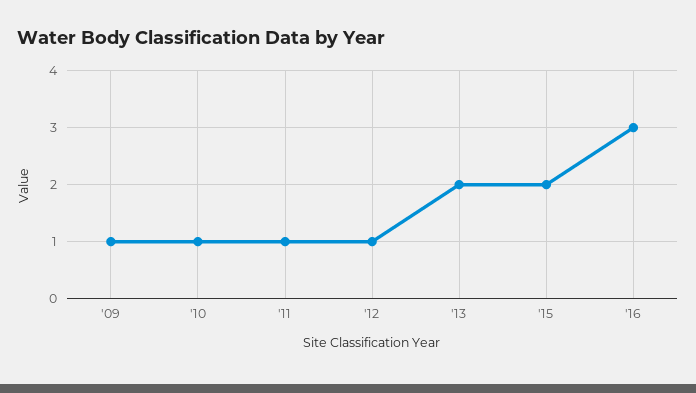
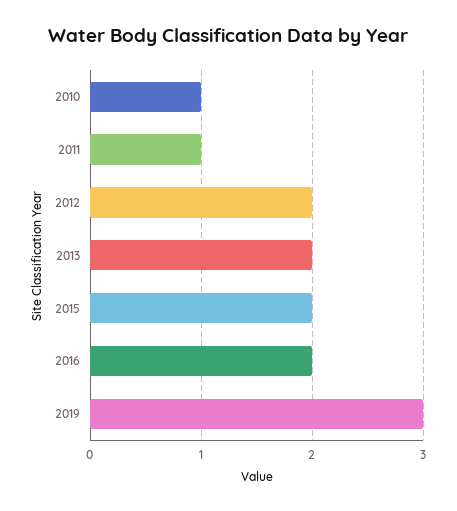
'09: 1 -> none
'12: 1 -> 2
'16: 3 -> 2
2019: none -> 3

